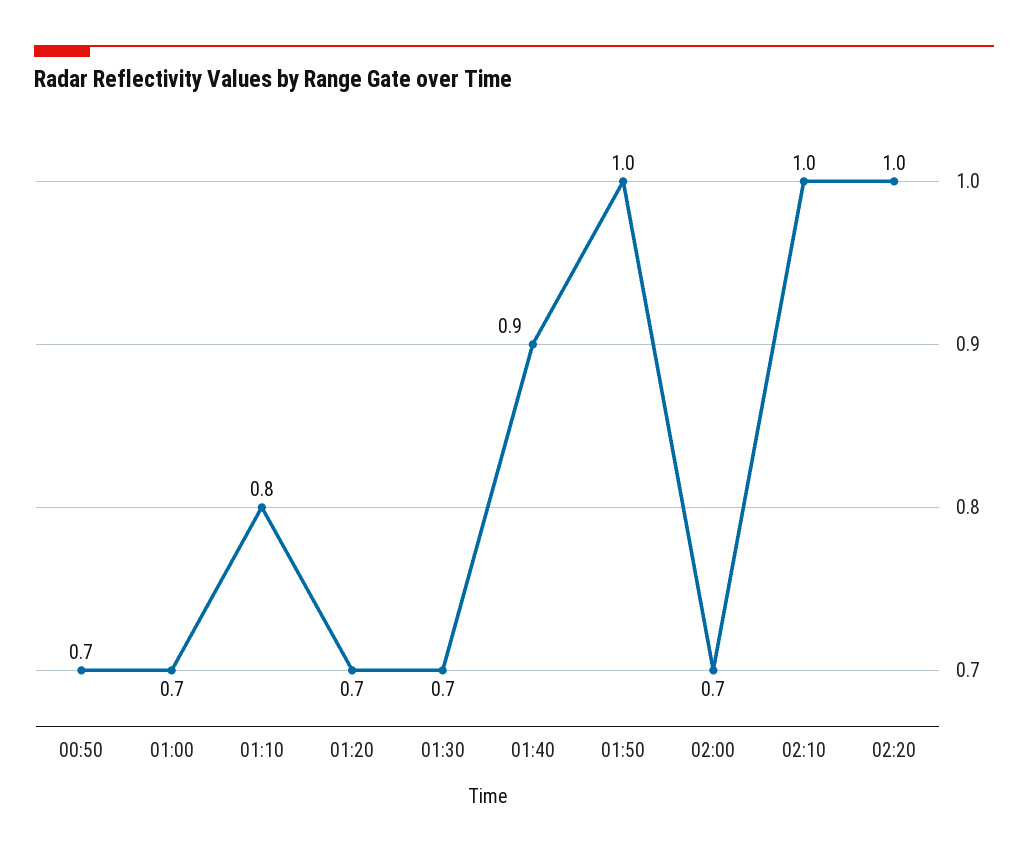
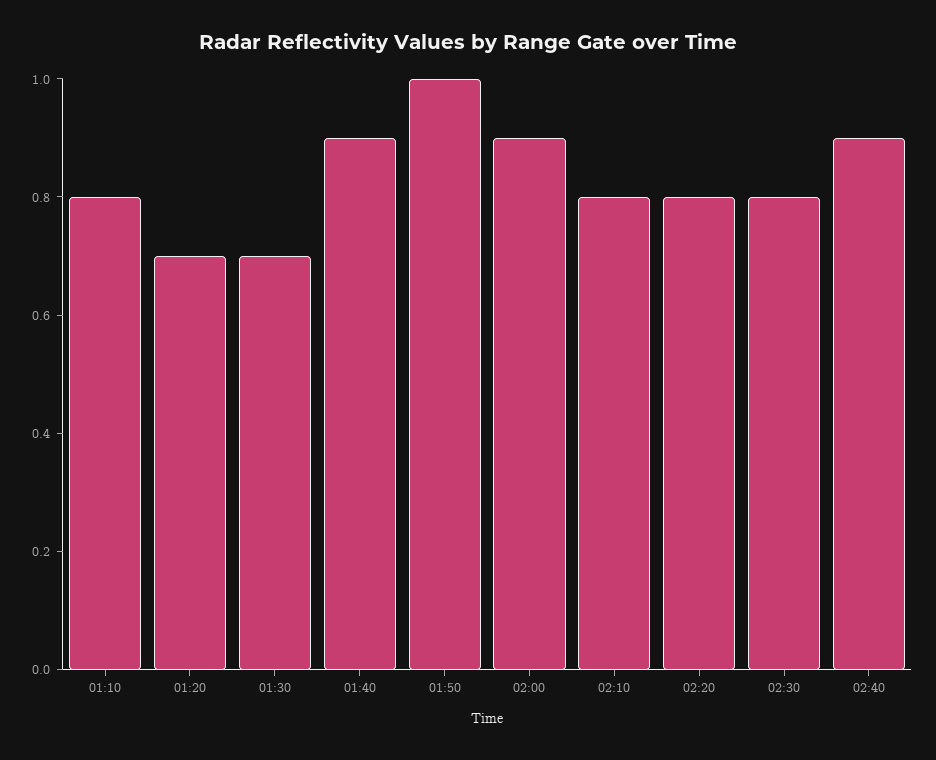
00:50: 0.7 -> none
01:00: 0.7 -> none
02:00: 0.7 -> 0.9
02:10: 1 -> 0.8
02:20: 1 -> 0.8
02:30: none -> 0.8
02:40: none -> 0.9

